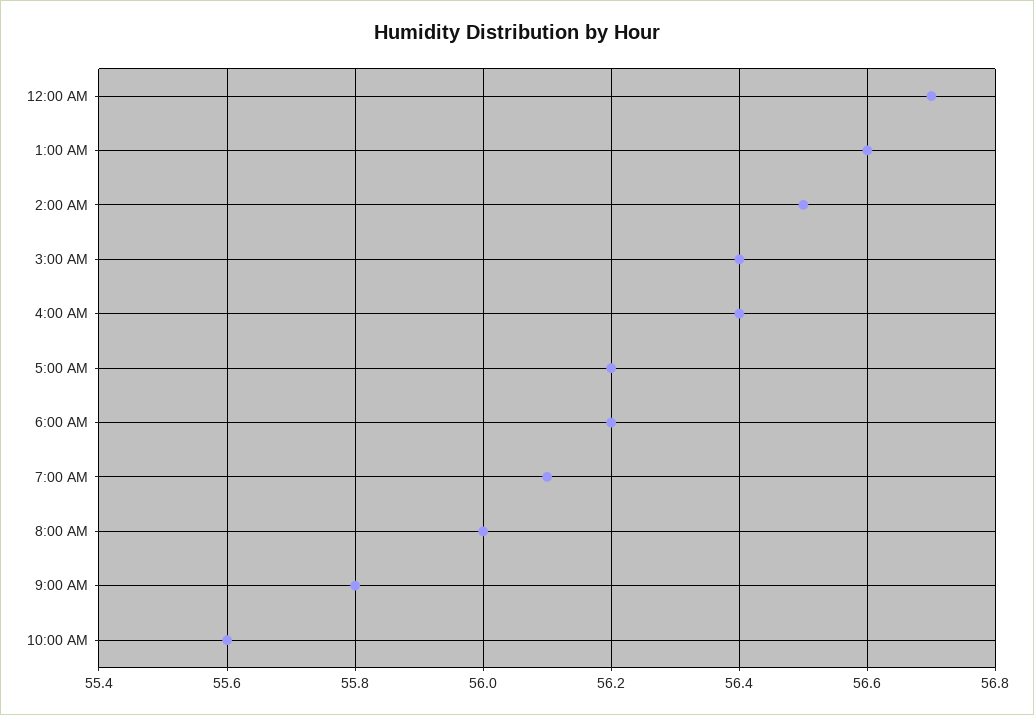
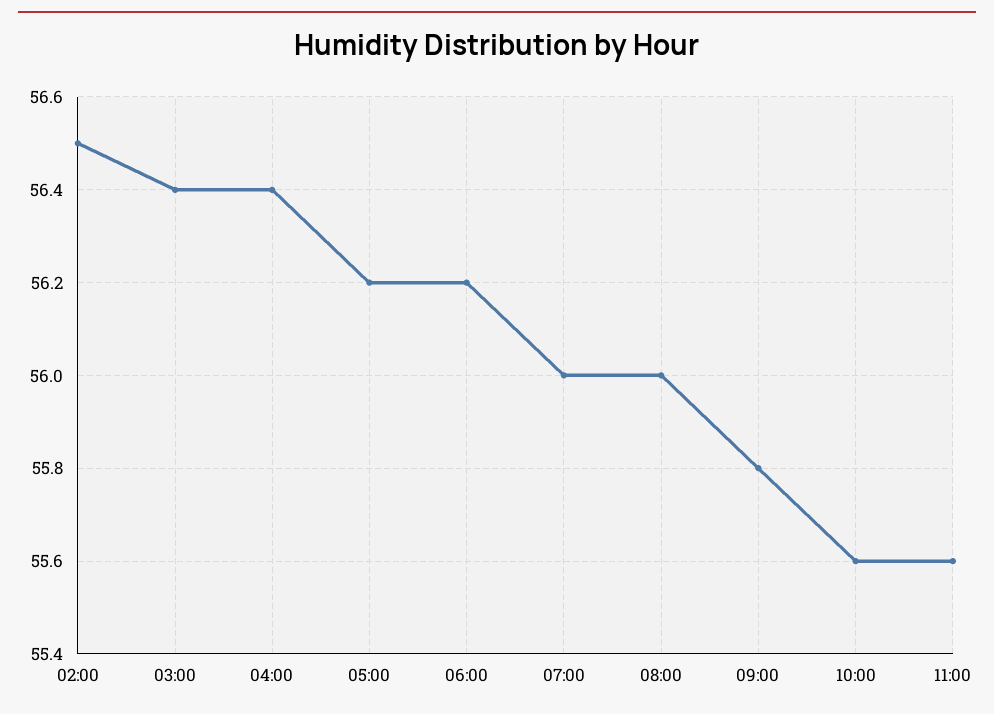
12:00 AM: 56.7 -> none
1:00 AM: 56.6 -> none
7:00 AM: 56.1 -> 56
11:00: none -> 55.6

